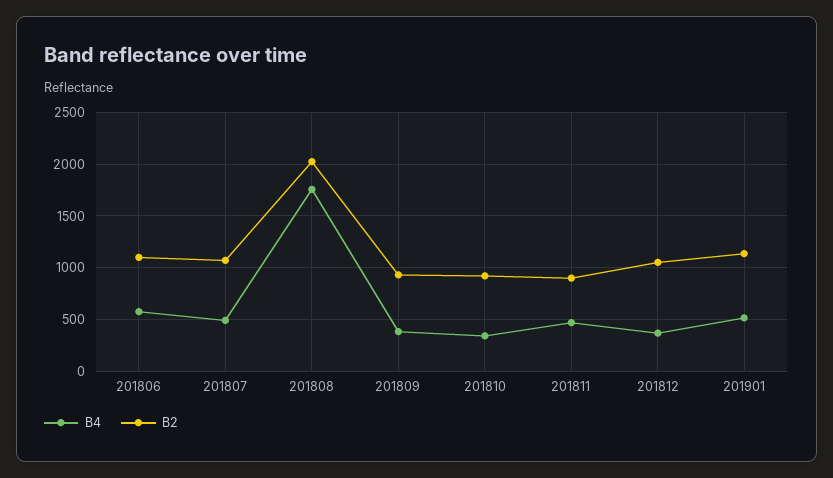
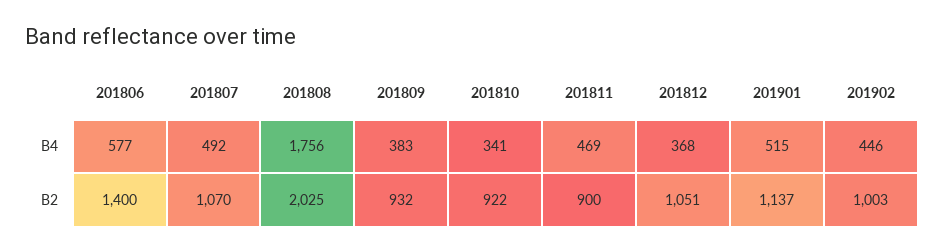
B2, 201806: 1100 -> 1400
B4, 201902: none -> 446
B2, 201902: none -> 1003

